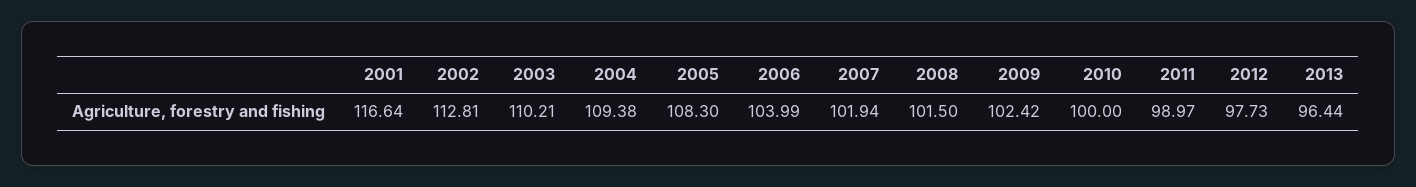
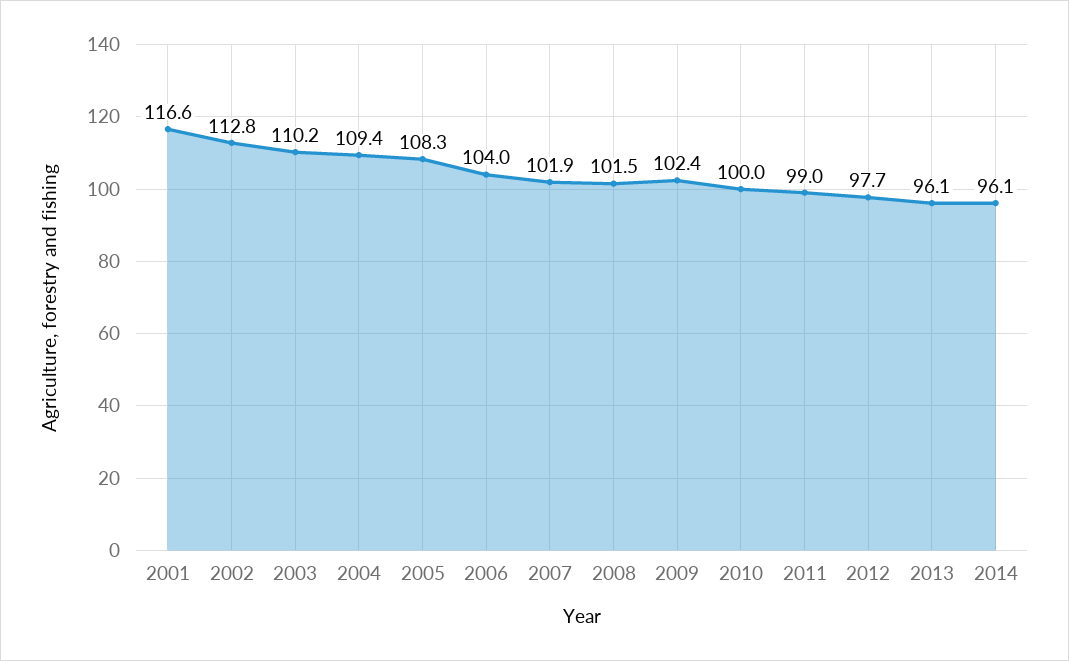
2013: 96.44 -> 96.1
2014: none -> 96.1

